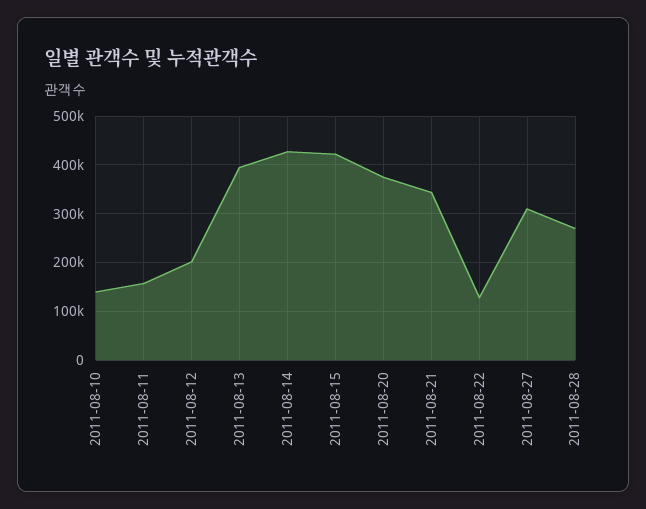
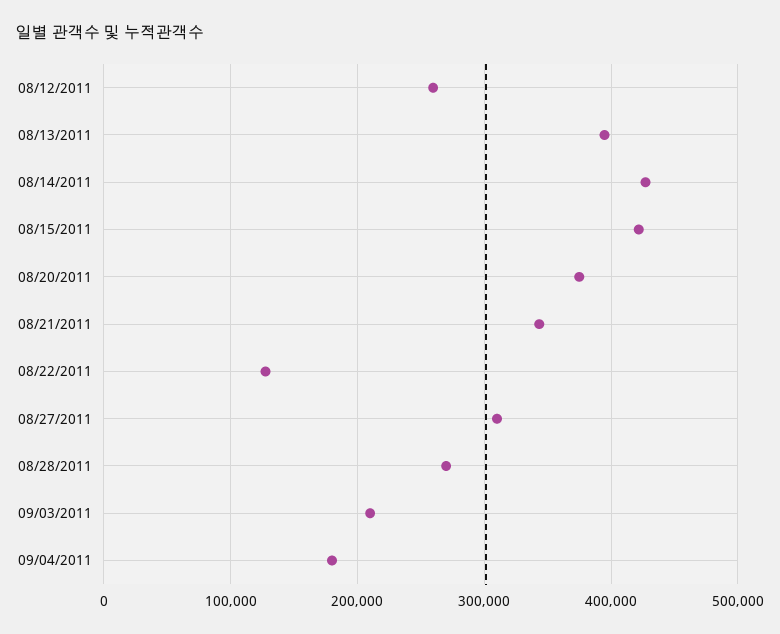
2011-08-10: 140000 -> none
2011-08-11: 160000 -> none
2011-08-12: 200000 -> 260000
09/03/2011: none -> 210000
09/04/2011: none -> 180000

